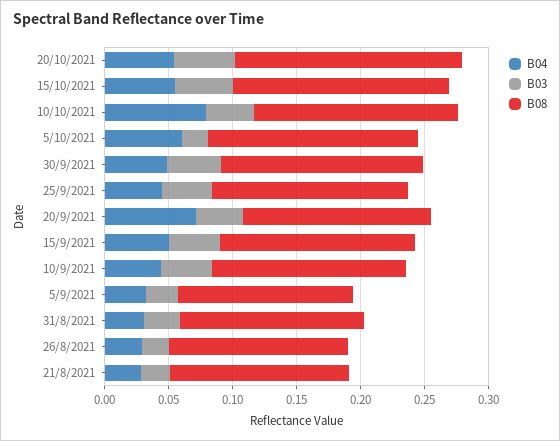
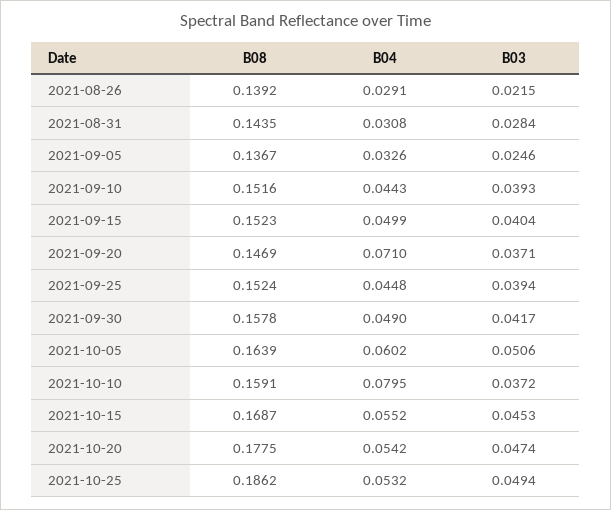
B03, 5/10/2021: 0.02 -> 0.0506
B04, 21/8/2021: 0.03 -> none
B03, 21/8/2021: 0.02 -> none
B08, 21/8/2021: 0.14 -> none
B08, 2021-10-25: none -> 0.1862
B04, 2021-10-25: none -> 0.0532
B03, 2021-10-25: none -> 0.0494

